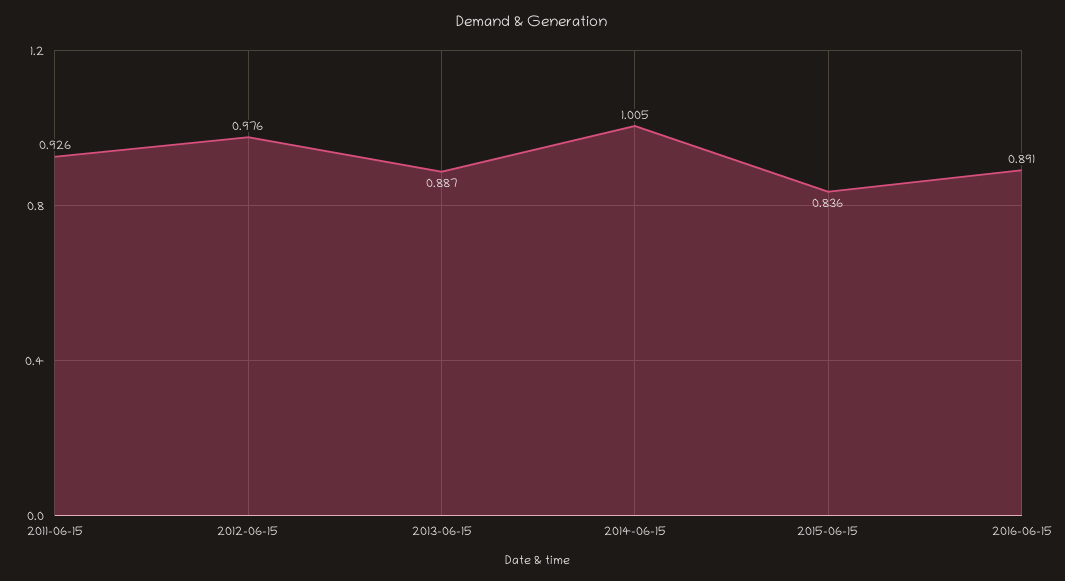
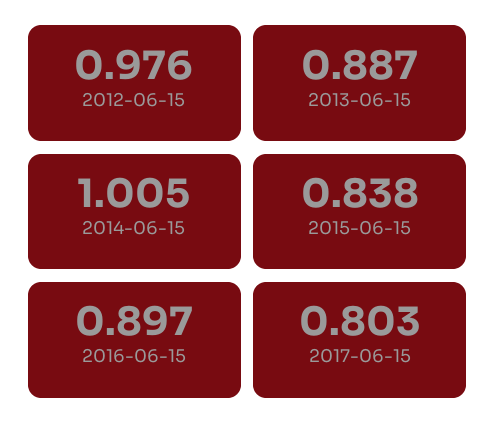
2011-06-15: 0.926 -> none
2015-06-15: 0.836 -> 0.838
2016-06-15: 0.891 -> 0.897
2017-06-15: none -> 0.803

